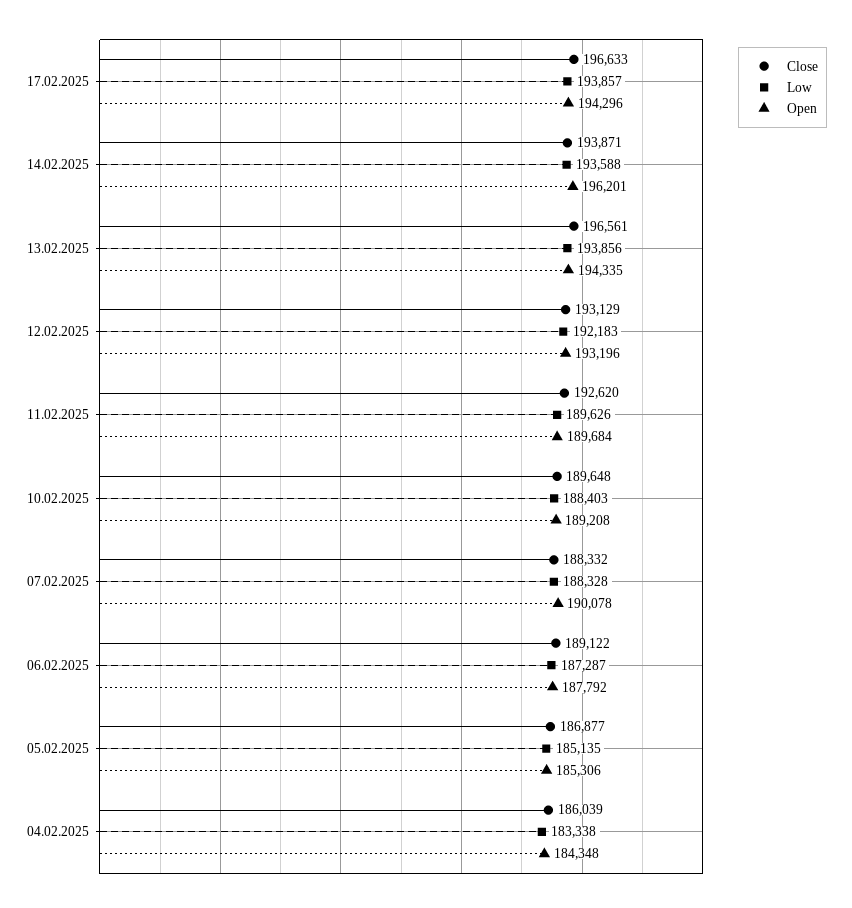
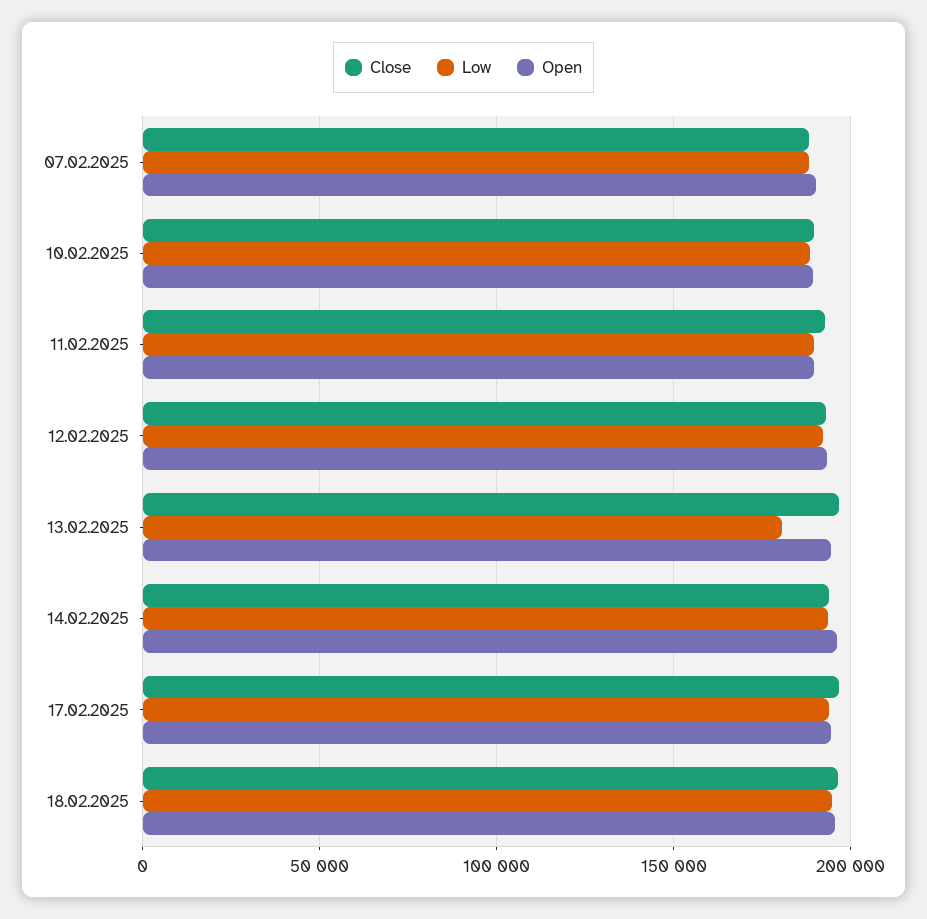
Low, 13.02.2025: 193856 -> 180000
Close, 06.02.2025: 189122 -> none
Low, 06.02.2025: 187287 -> none
Open, 06.02.2025: 187792 -> none
Close, 05.02.2025: 186877 -> none
Low, 05.02.2025: 185135 -> none
Open, 05.02.2025: 185306 -> none
Close, 04.02.2025: 186039 -> none
Low, 04.02.2025: 183338 -> none
Open, 04.02.2025: 184348 -> none
Close, 18.02.2025: none -> 195000
Low, 18.02.2025: none -> 195000
Open, 18.02.2025: none -> 195000

